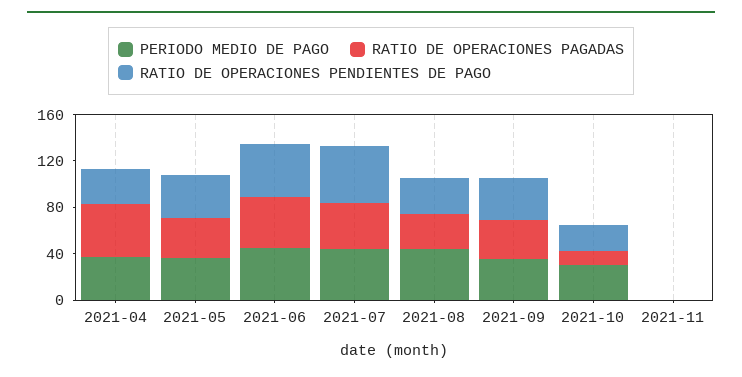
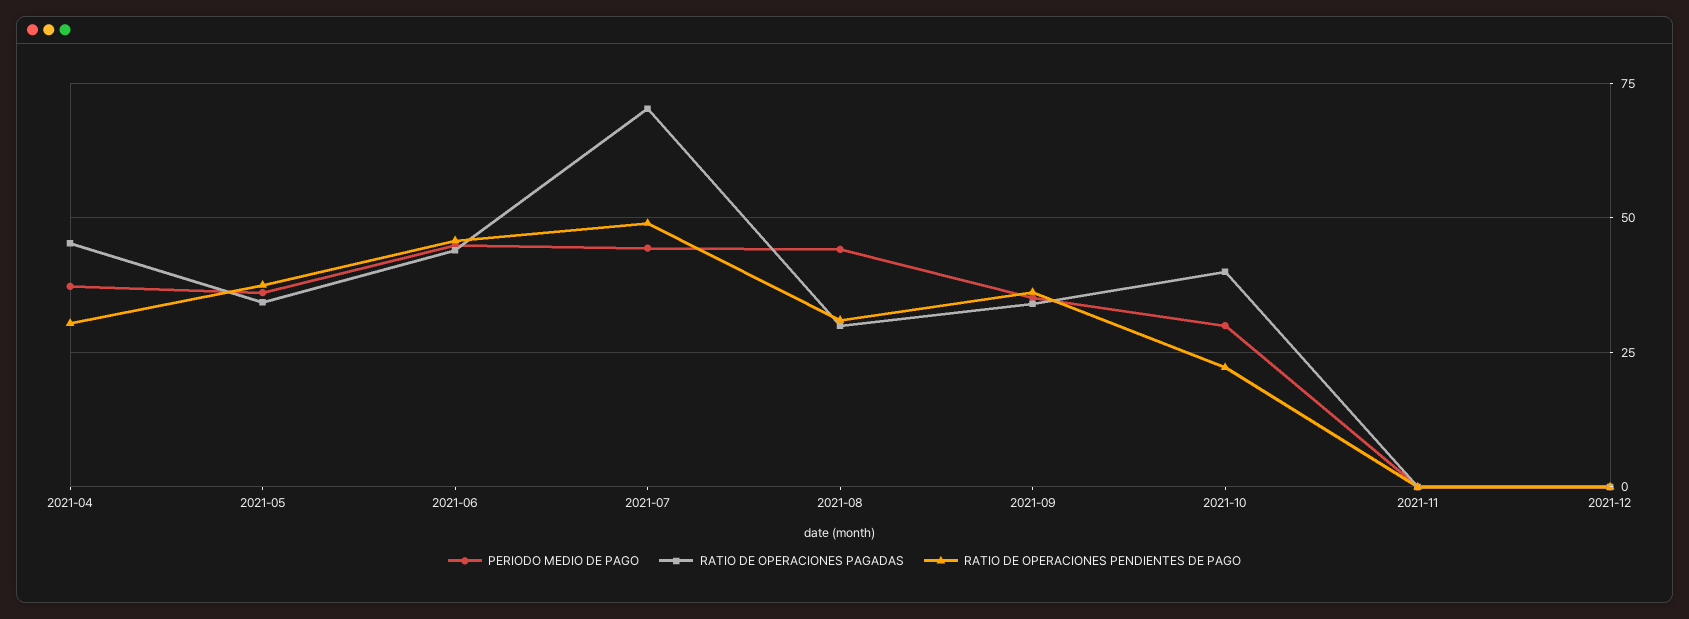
RATIO DE OPERACIONES PAGADAS, 2021-07: 40 -> 70
RATIO DE OPERACIONES PAGADAS, 2021-10: 10 -> 40
PERIODO MEDIO DE PAGO, 2021-12: none -> 0
RATIO DE OPERACIONES PAGADAS, 2021-12: none -> 0
RATIO DE OPERACIONES PENDIENTES DE PAGO, 2021-12: none -> 0

